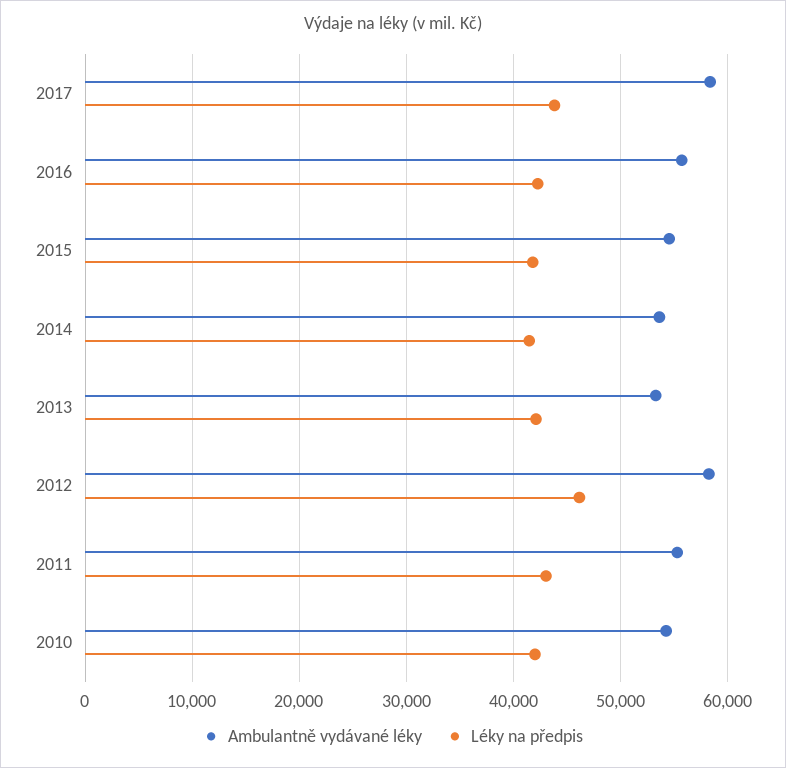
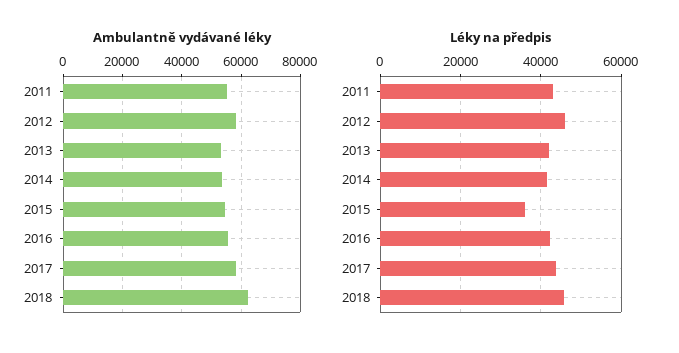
Léky na předpis, 2015: 42000 -> 36000
Ambulantně vydávané léky, 2010: 54000 -> none
Léky na předpis, 2010: 42000 -> none
Ambulantně vydávané léky, 2018: none -> 62500
Léky na předpis, 2018: none -> 46000

